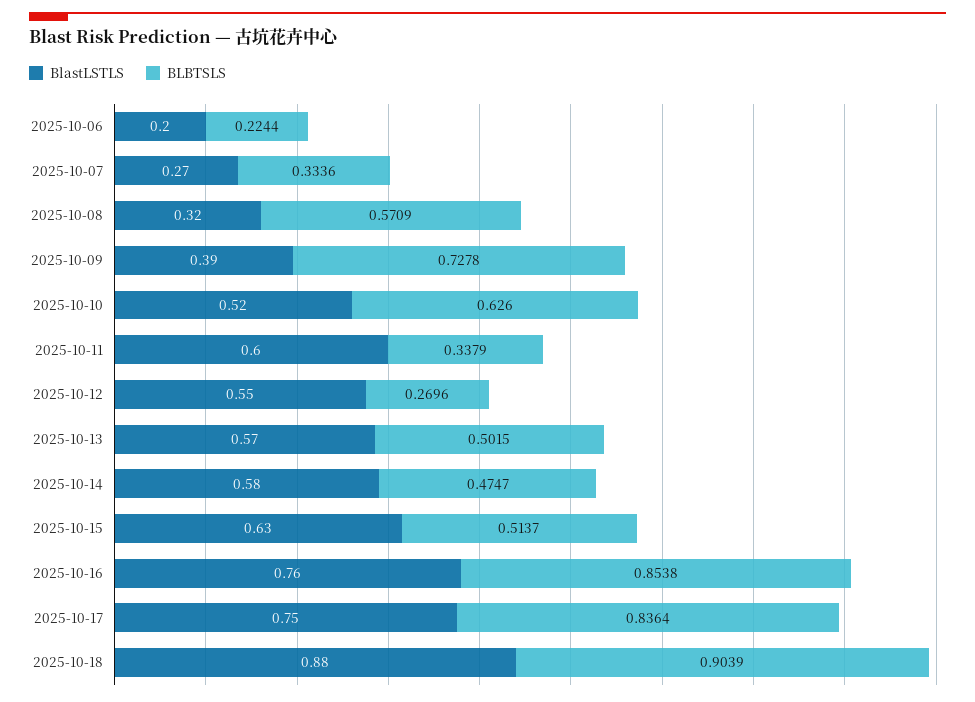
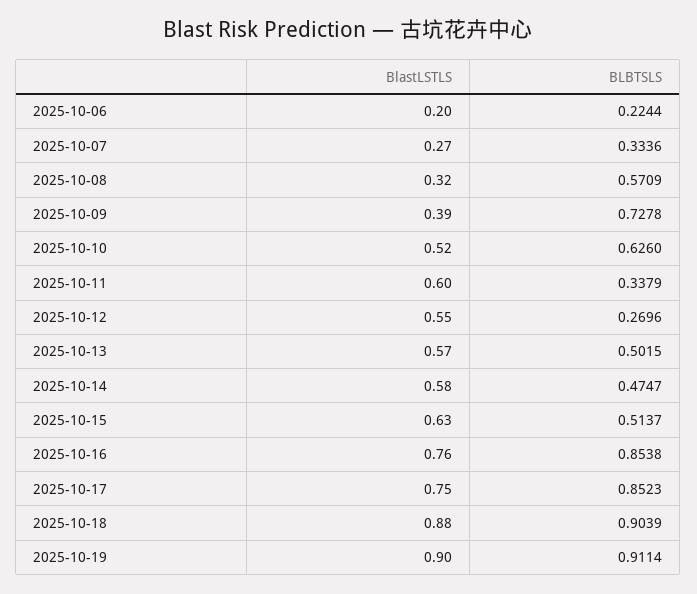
BLBTSLS, 2025-10-17: 0.8364 -> 0.8523
BlastLSTLS, 2025-10-19: none -> 0.9
BLBTSLS, 2025-10-19: none -> 0.9114

